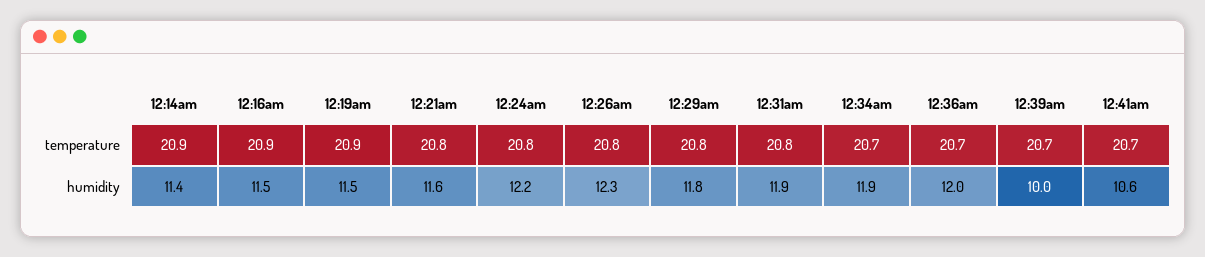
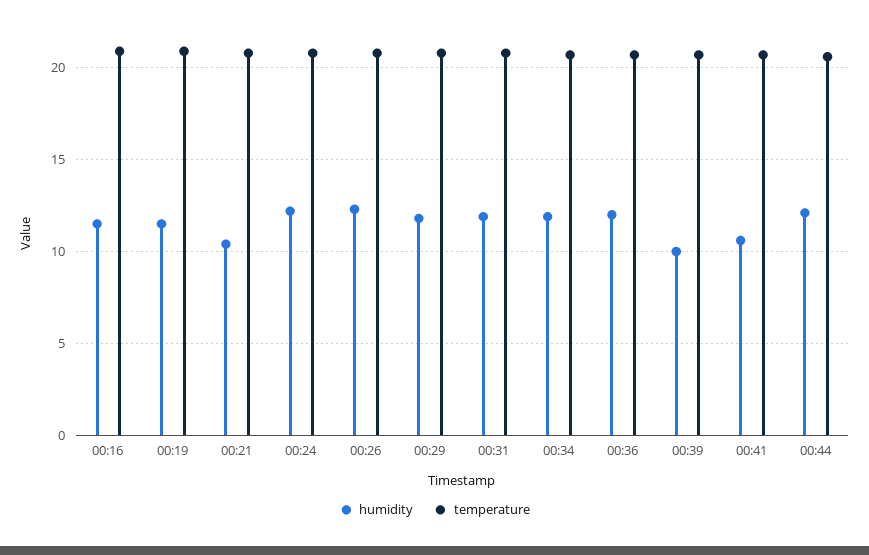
temperature, 12:14am: 20.9 -> none
humidity, 12:14am: 11.4 -> none
humidity, 12:21am: 11.6 -> 10.5
humidity, 00:44: none -> 12
temperature, 00:44: none -> 20.5

